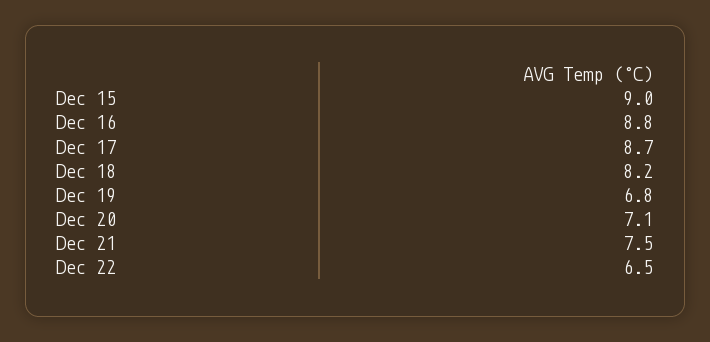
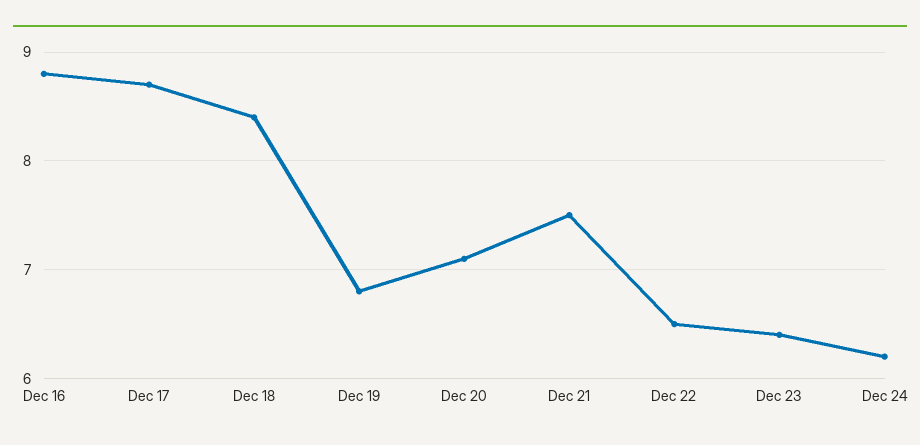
Dec 15: 9 -> none
Dec 18: 8.2 -> 8.4
Dec 23: none -> 6.4
Dec 24: none -> 6.2

